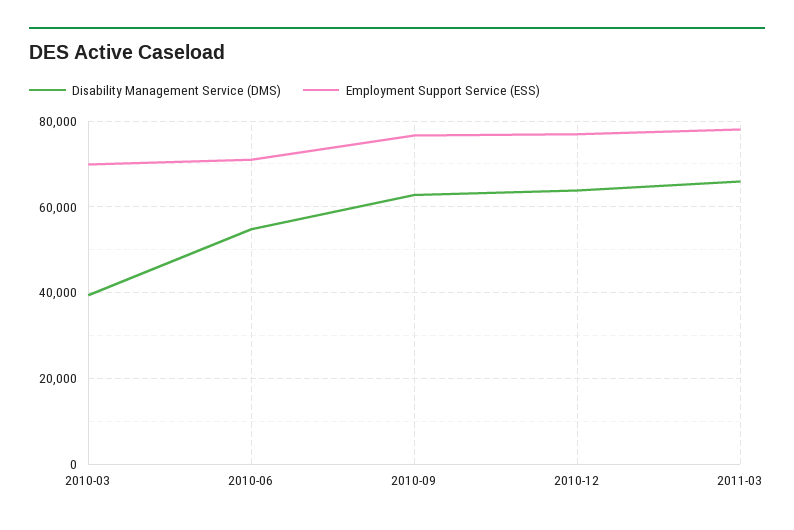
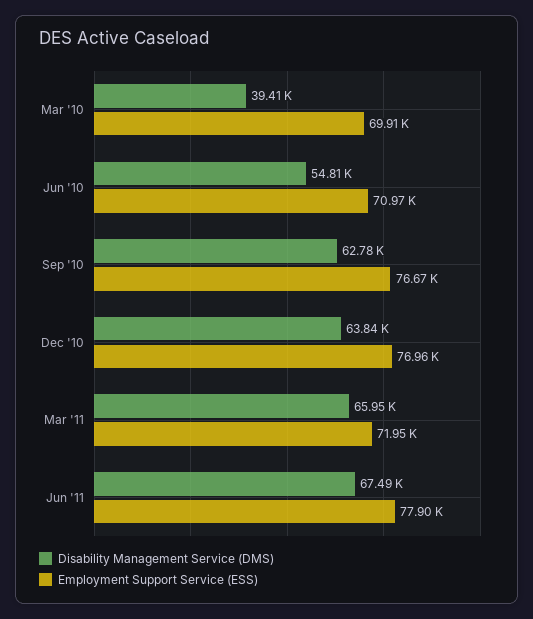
Employment Support Service (ESS), 2011-03: 78000 -> 71950
Disability Management Service (DMS), Jun '11: none -> 67490
Employment Support Service (ESS), Jun '11: none -> 77900

